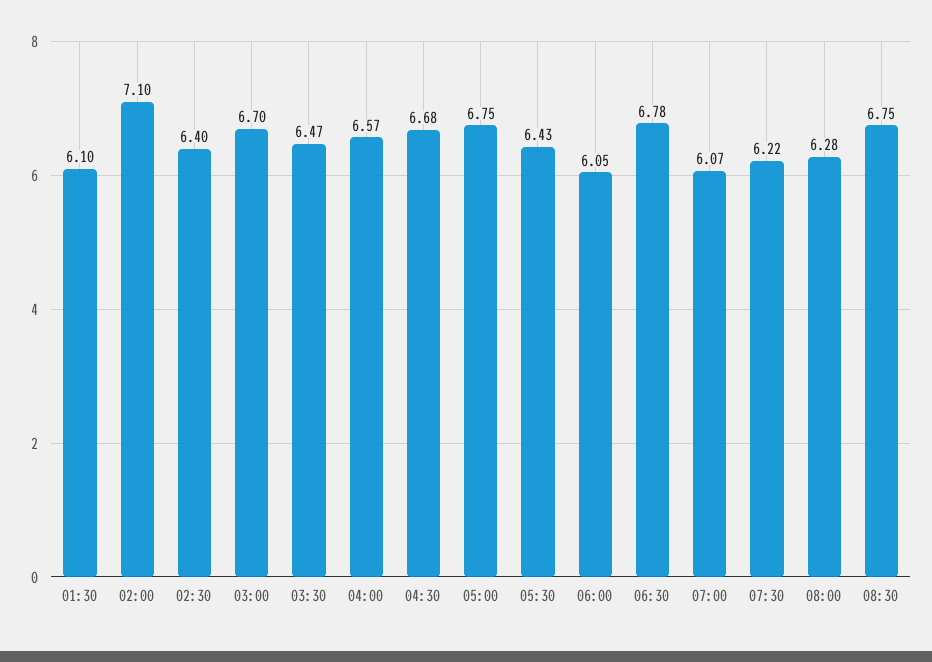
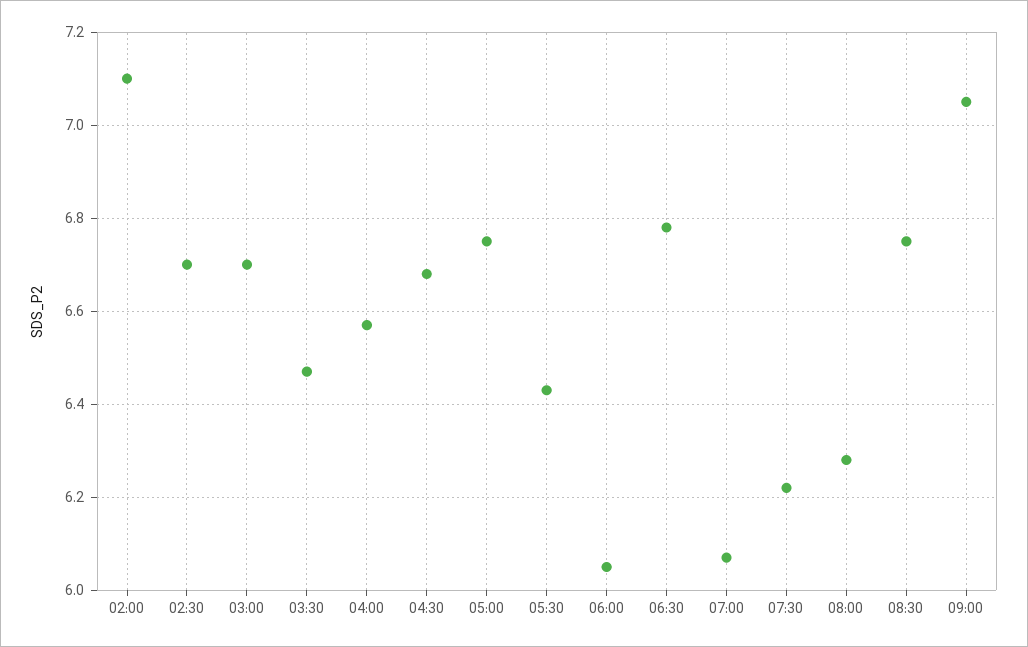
01:30: 6.1 -> none
02:30: 6.4 -> 6.7
09:00: none -> 7.05

